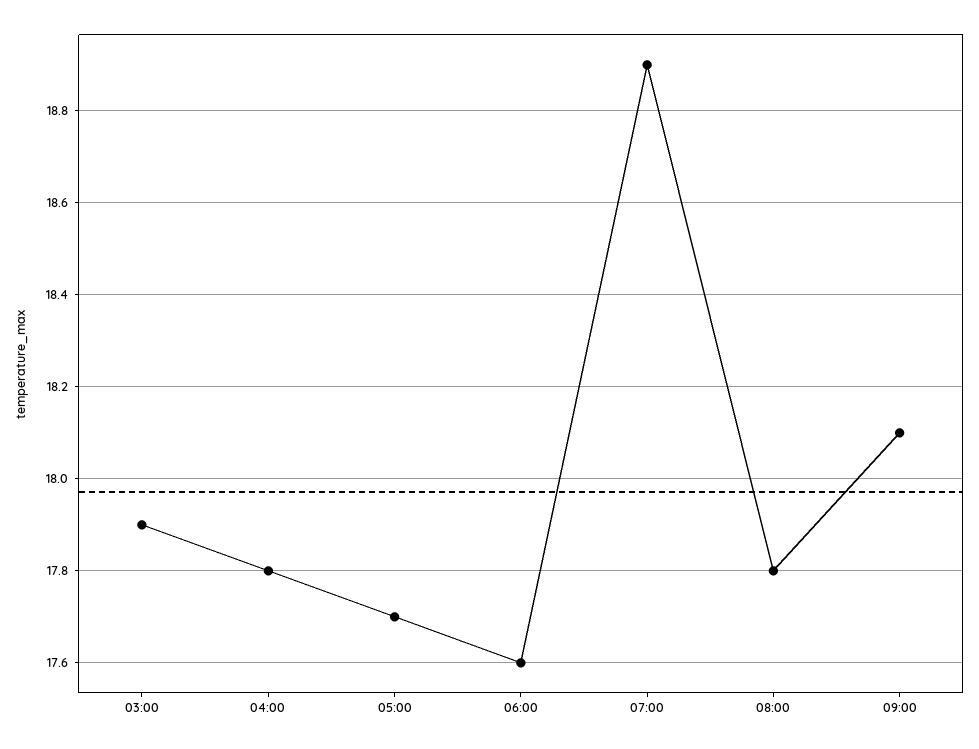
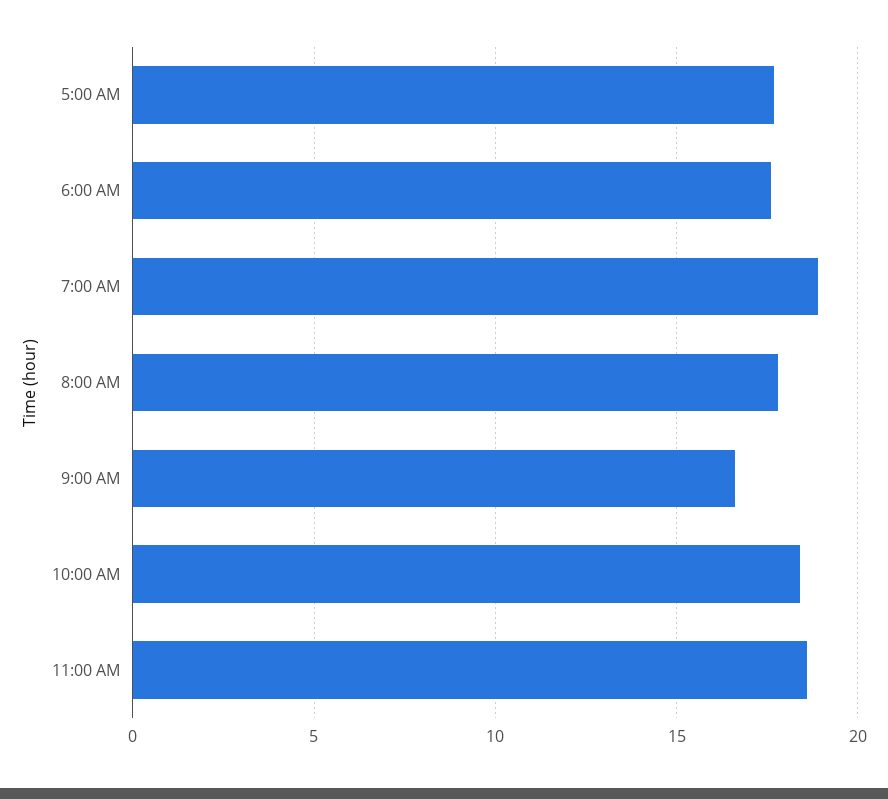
03:00: 17.9 -> none
04:00: 17.8 -> none
09:00: 18.1 -> 16.5
10:00 AM: none -> 18.5
11:00 AM: none -> 18.5

